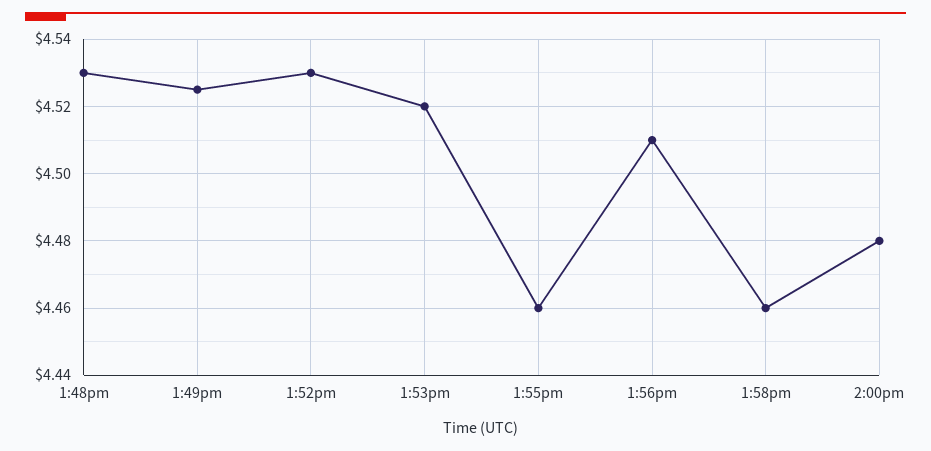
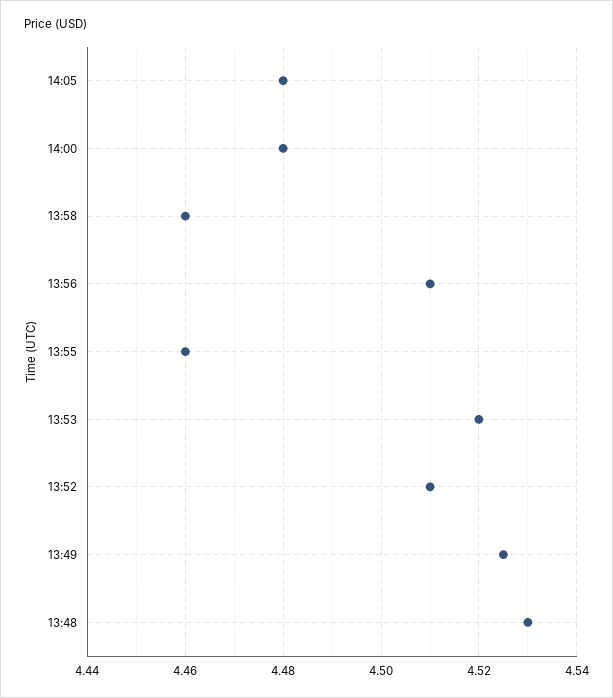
1:52pm: 4.53 -> 4.51
14:05: none -> 4.48

